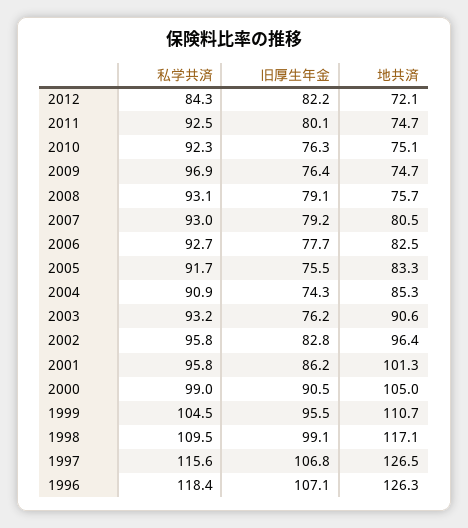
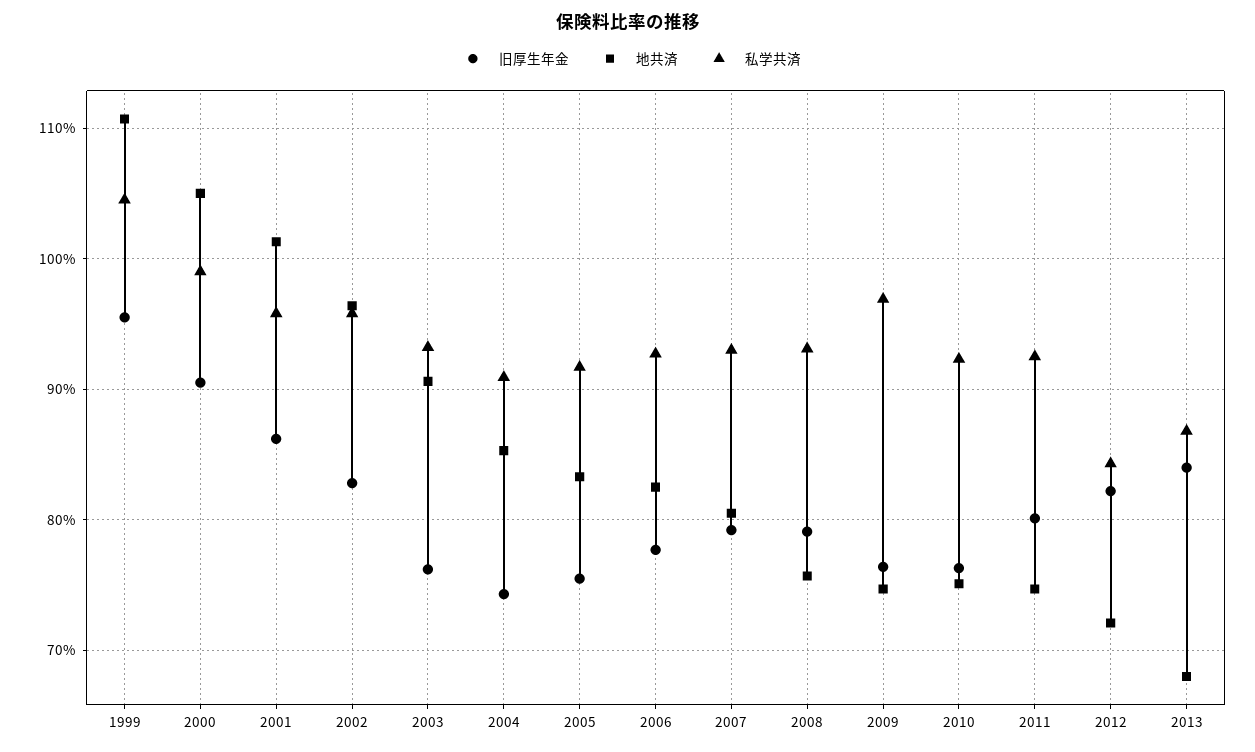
私学共済, 1998: 109.5 -> none
旧厚生年金, 1998: 99.1 -> none
地共済, 1998: 117.1 -> none
私学共済, 1997: 115.6 -> none
旧厚生年金, 1997: 106.8 -> none
地共済, 1997: 126.5 -> none
私学共済, 1996: 118.4 -> none
旧厚生年金, 1996: 107.1 -> none
地共済, 1996: 126.3 -> none
旧厚生年金, 2013: none -> 84
地共済, 2013: none -> 68
私学共済, 2013: none -> 87

